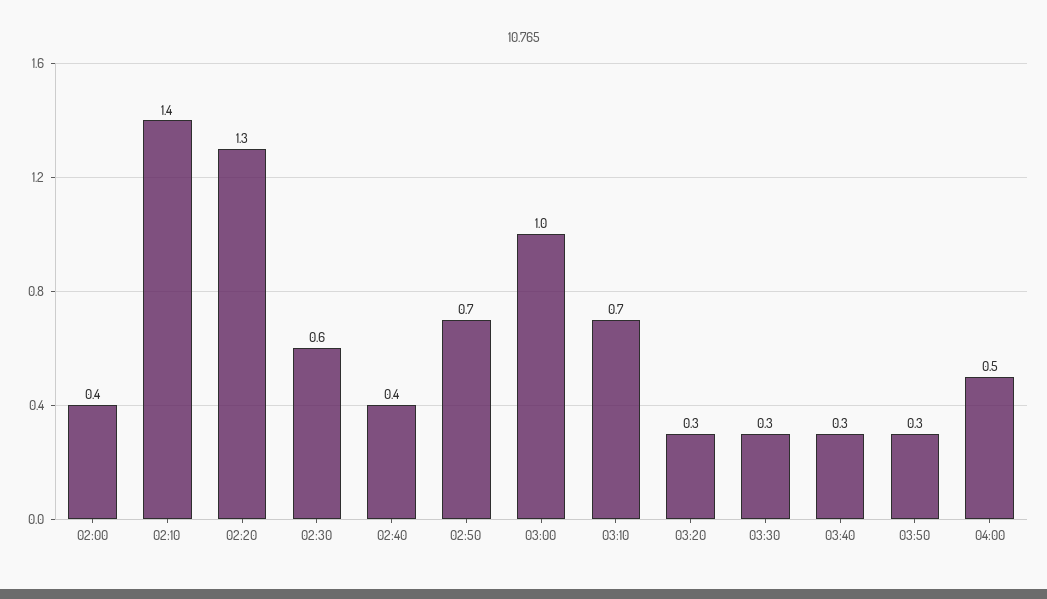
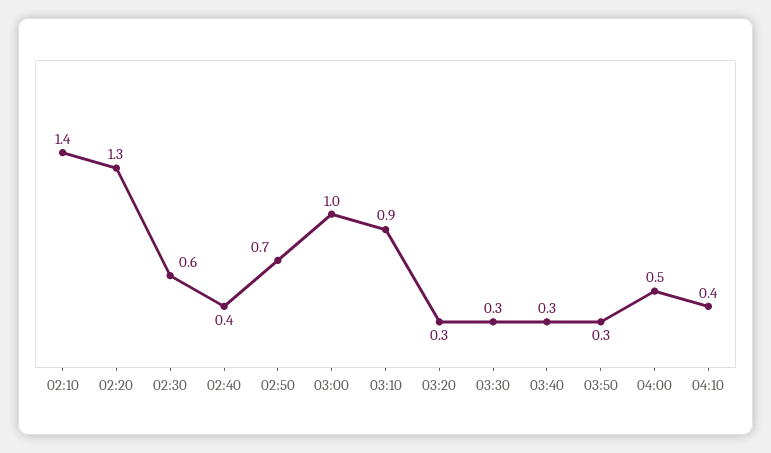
02:00: 0.4 -> none
03:10: 0.7 -> 0.9
04:10: none -> 0.4

